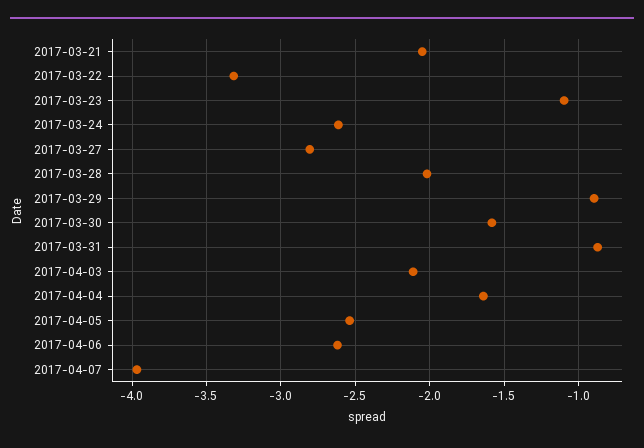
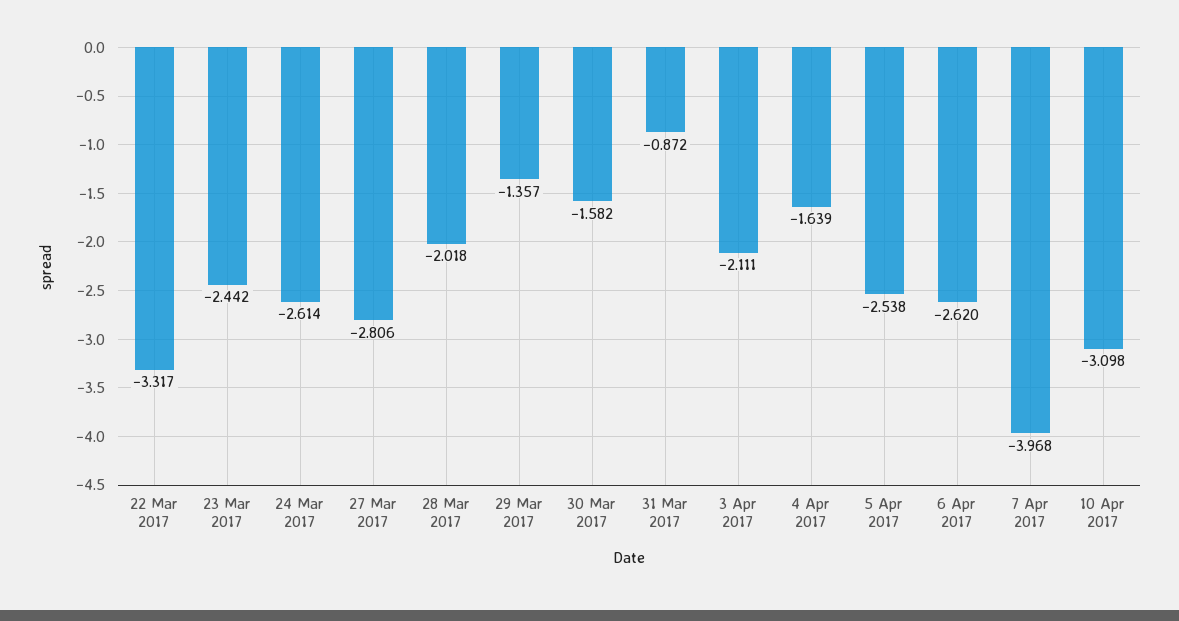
2017-03-21: -2.05 -> none
2017-03-23: -1.1 -> -2.442
2017-03-29: -0.9 -> -1.357
10 Apr 2017: none -> -3.098

